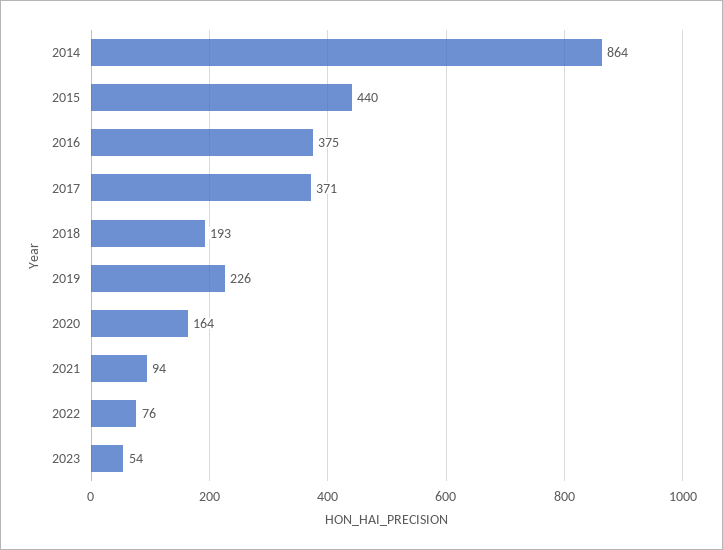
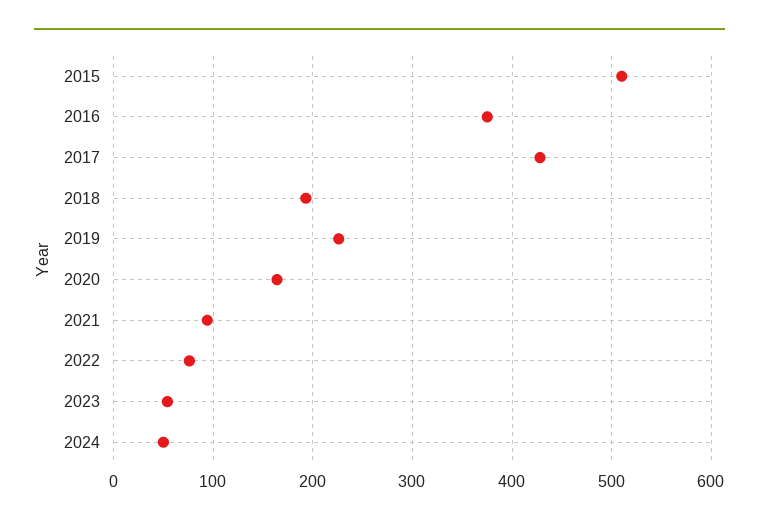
2014: 864 -> none
2015: 440 -> 510
2017: 371 -> 430
2024: none -> 50

